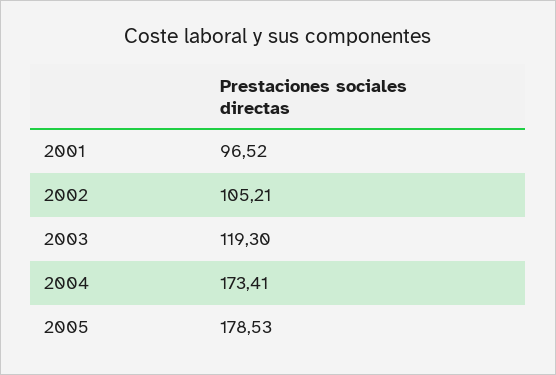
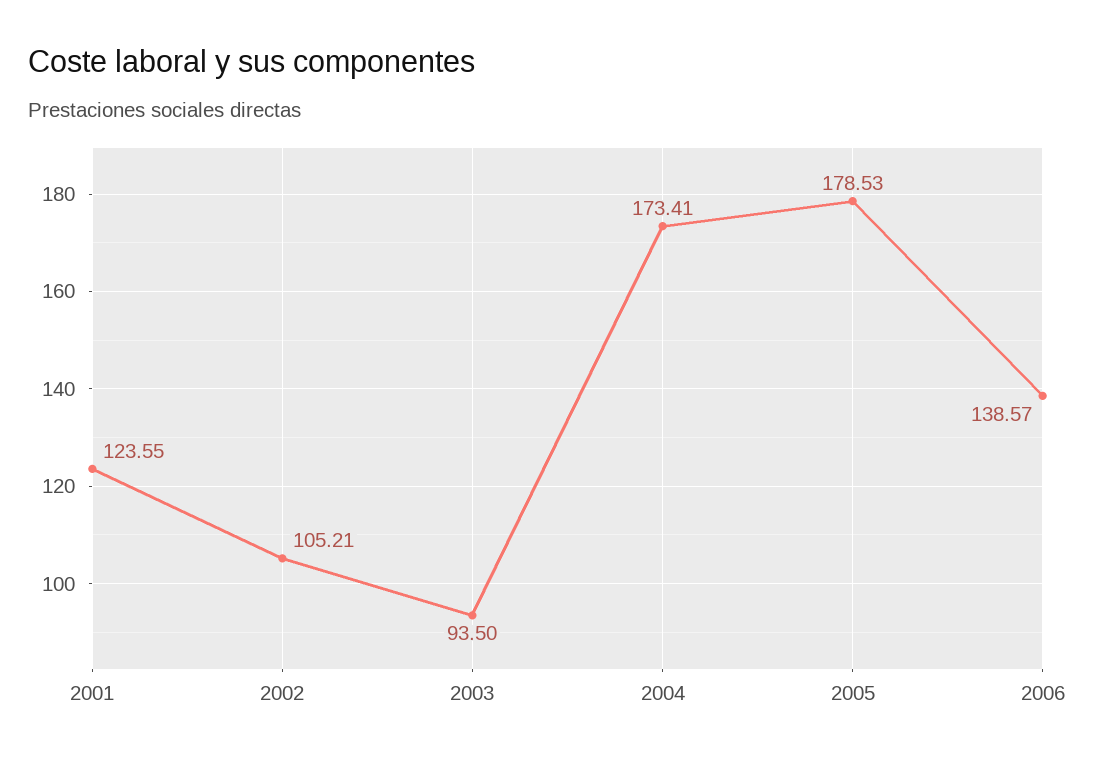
2001: 96.52 -> 123.55
2003: 119.3 -> 93.5
2006: none -> 138.57

